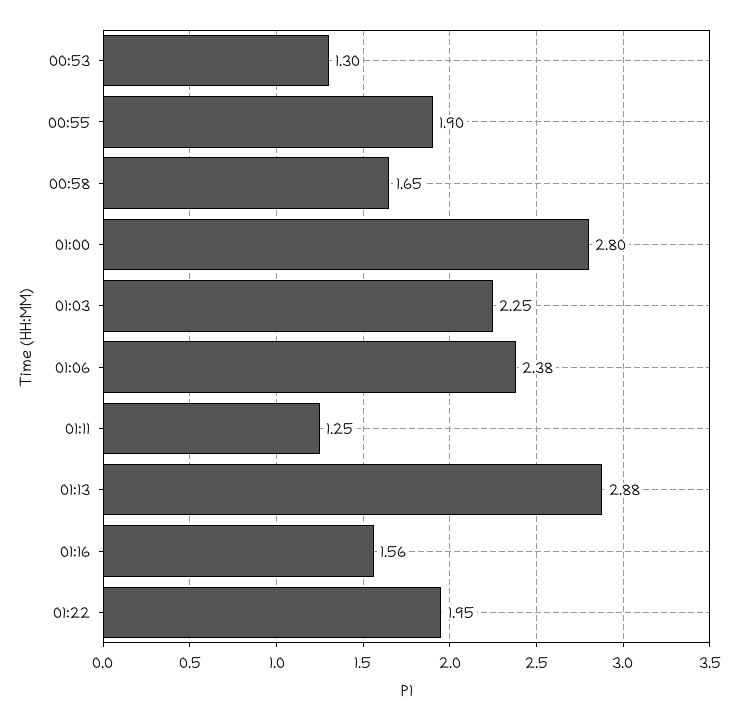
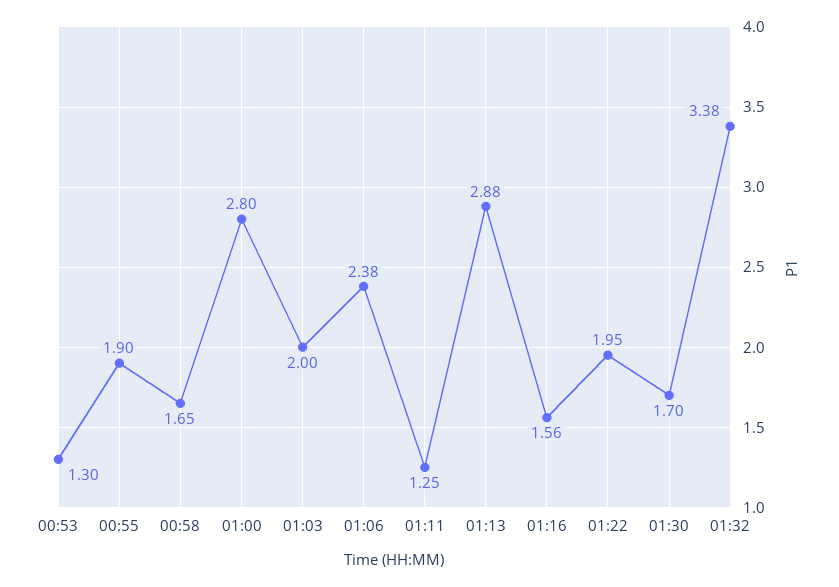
01:03: 2.25 -> 2
01:30: none -> 1.7
01:32: none -> 3.38

